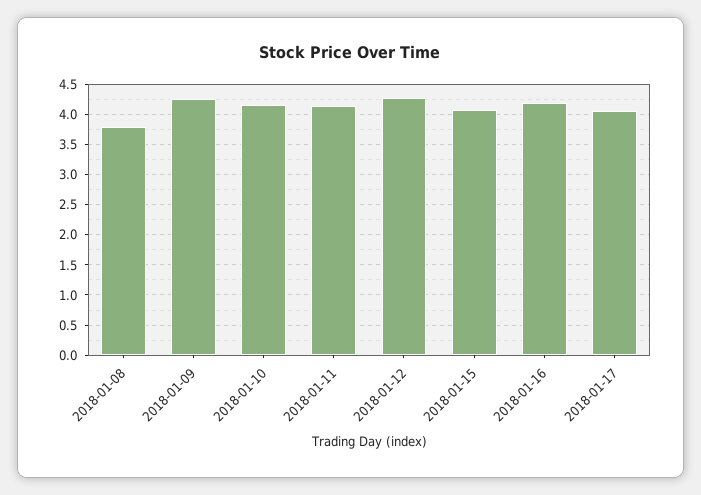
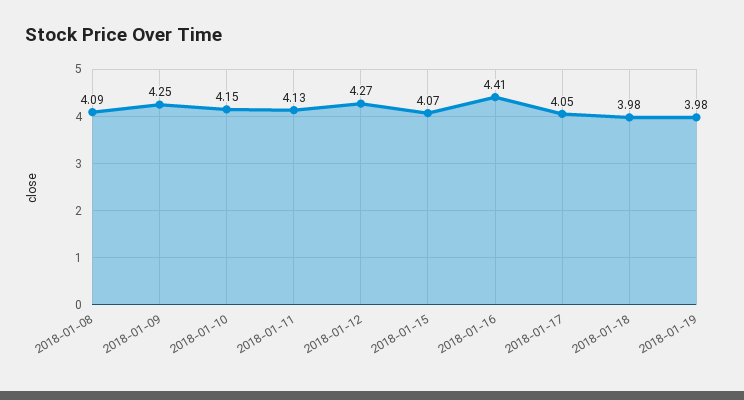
2018-01-08: 3.8 -> 4.09
2018-01-16: 4.2 -> 4.41
2018-01-18: none -> 3.98
2018-01-19: none -> 3.98

